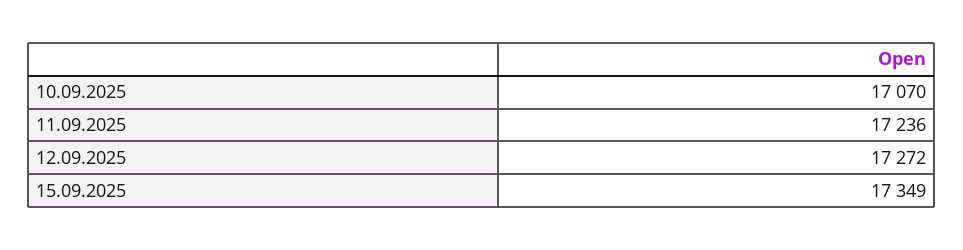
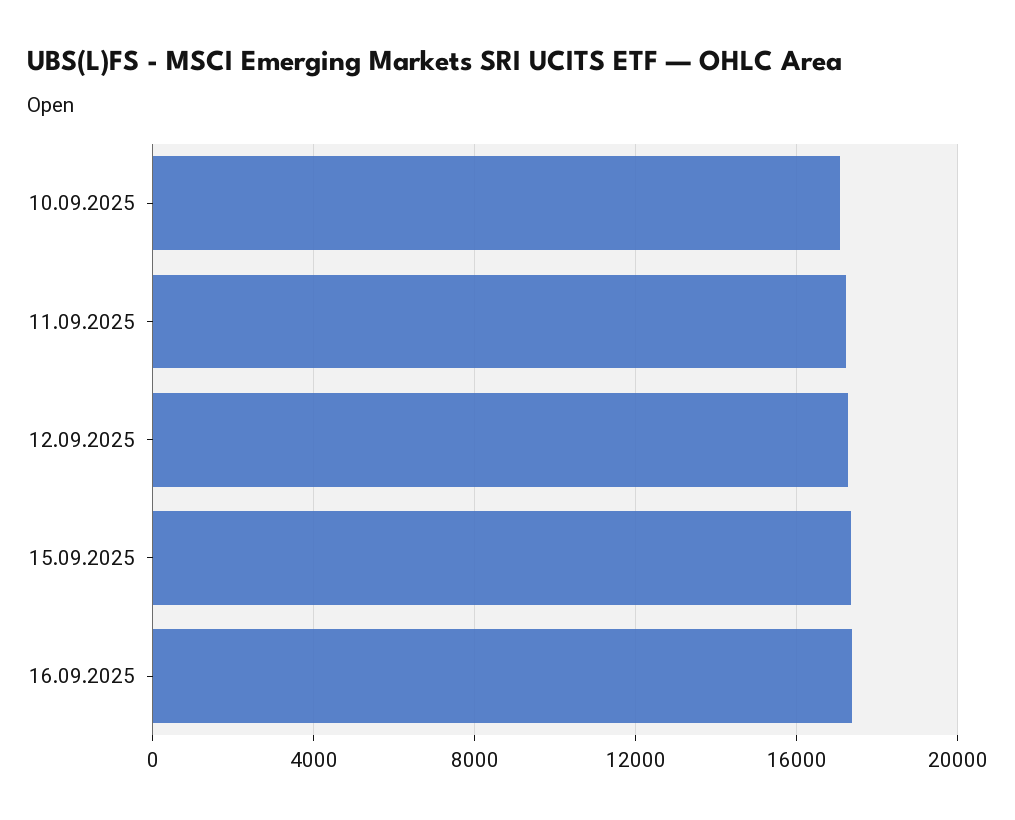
16.09.2025: none -> 17500

